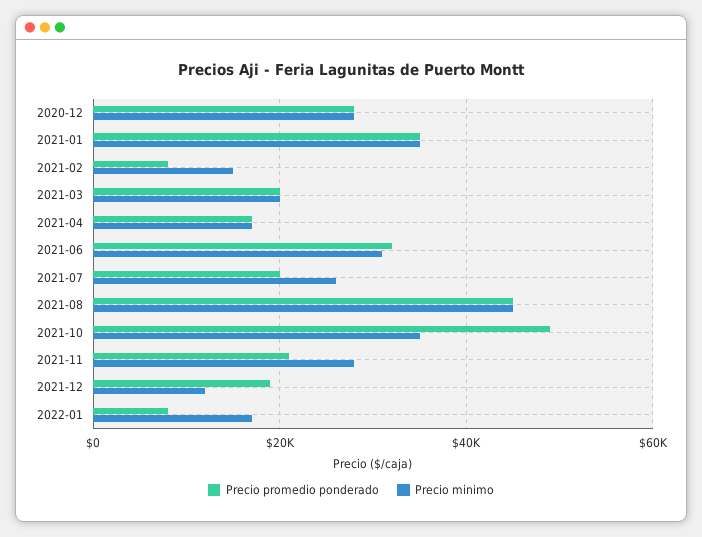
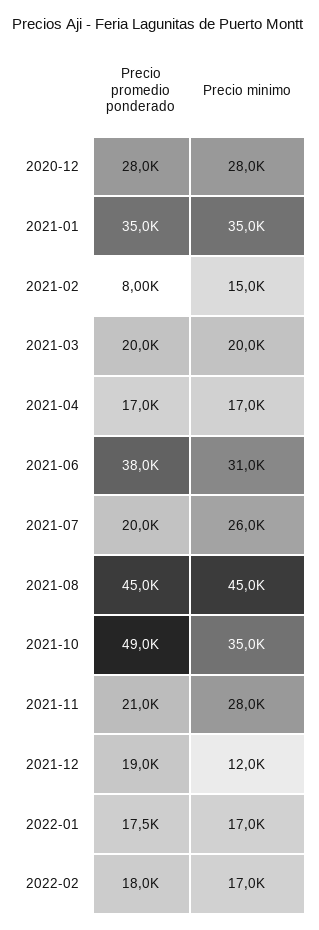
Precio promedio ponderado, 2021-06: 32000 -> 38000
Precio promedio ponderado, 2022-01: 8000 -> 17500
Precio promedio ponderado, 2022-02: none -> 18000
Precio minimo, 2022-02: none -> 17000

